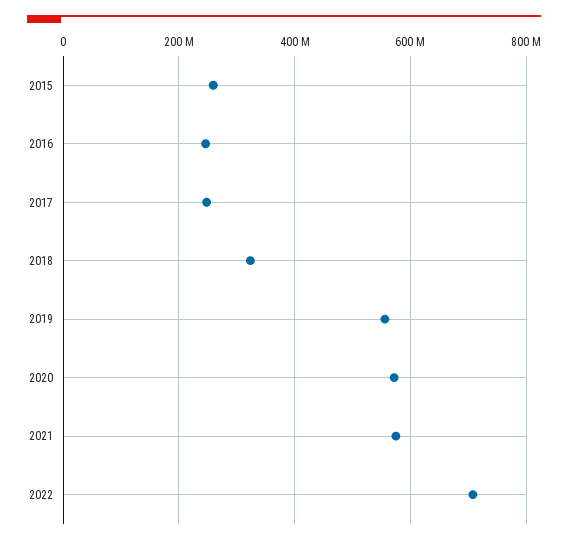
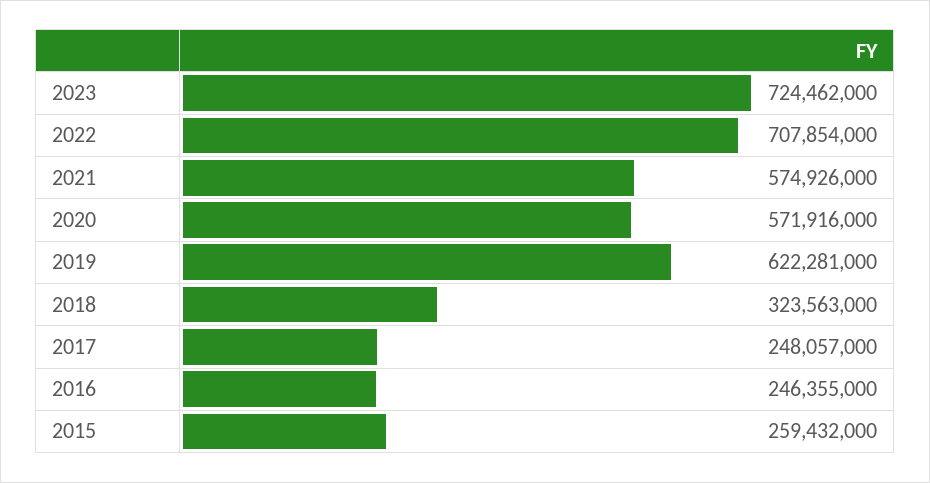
2019: 560000000 -> 622281000
2023: none -> 724462000

